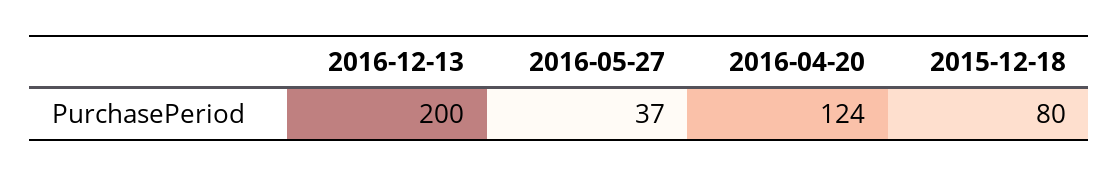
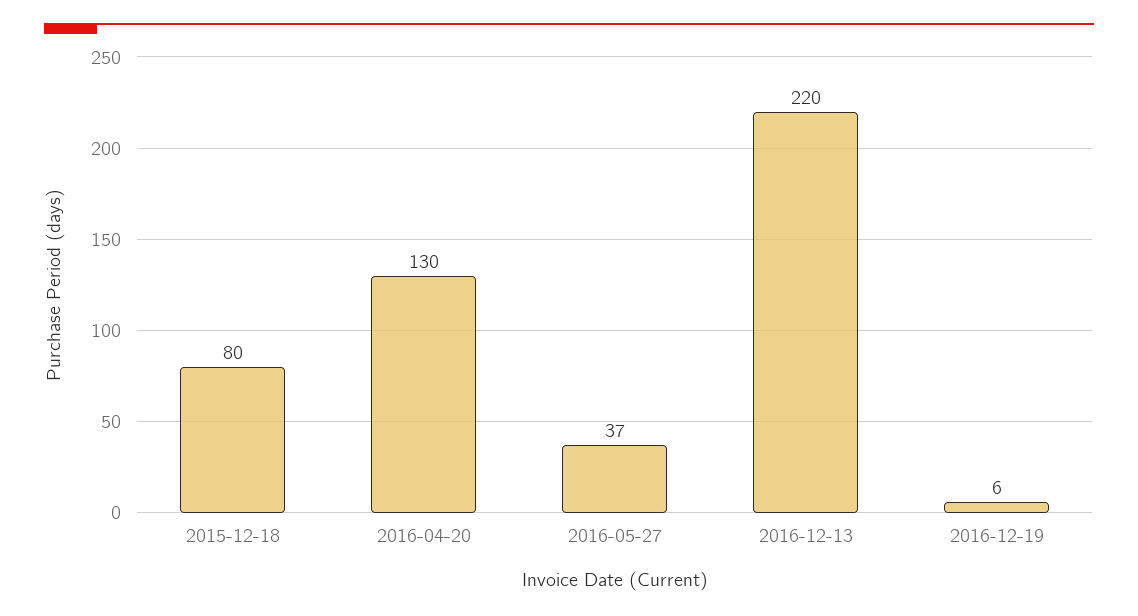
2016-12-13: 200 -> 220
2016-04-20: 124 -> 130
2016-12-19: none -> 6

